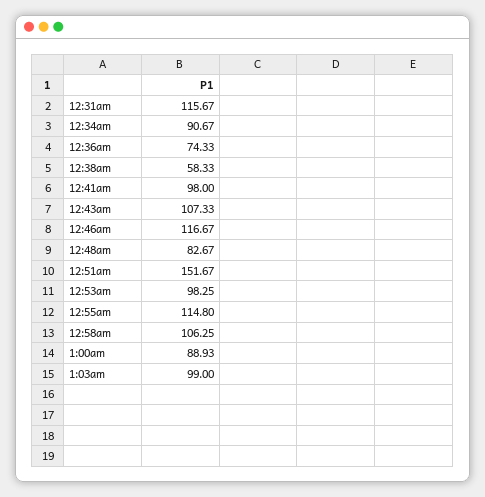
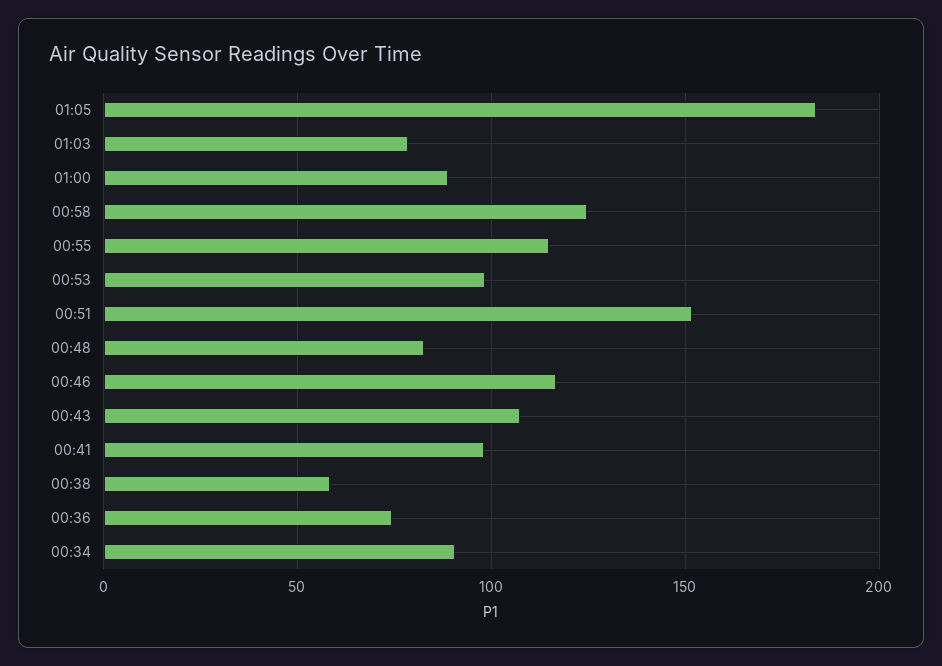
12:31am: 115.67 -> none
12:58am: 106.25 -> 125
1:03am: 99 -> 80
01:05: none -> 185

